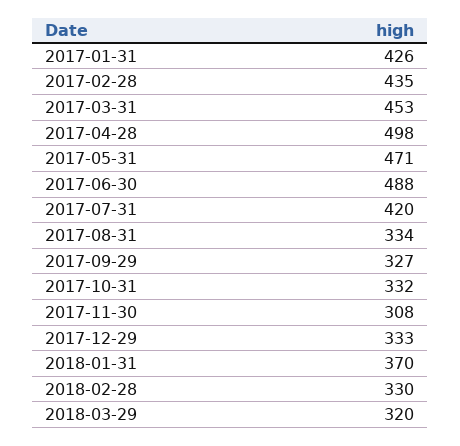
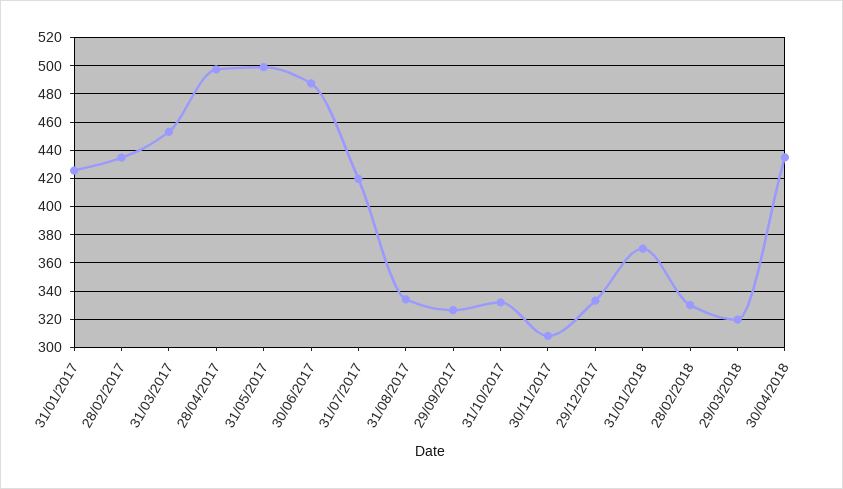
2017-05-31: 471 -> 500
30/04/2018: none -> 435

